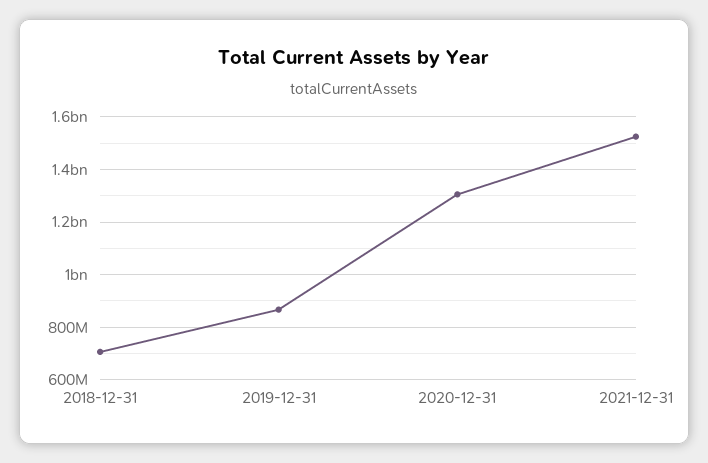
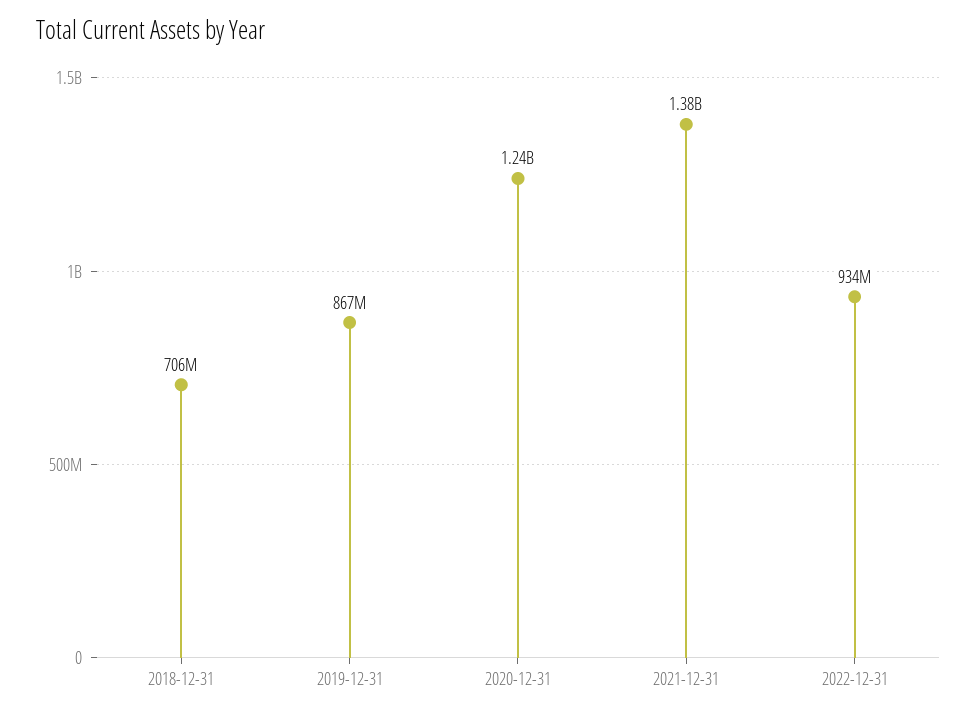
2020-12-31: 1300000000 -> 1240000000
2021-12-31: 1525000000 -> 1380000000
2022-12-31: none -> 934000000

